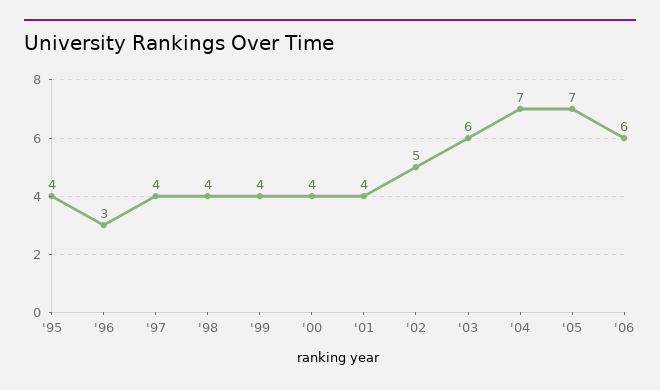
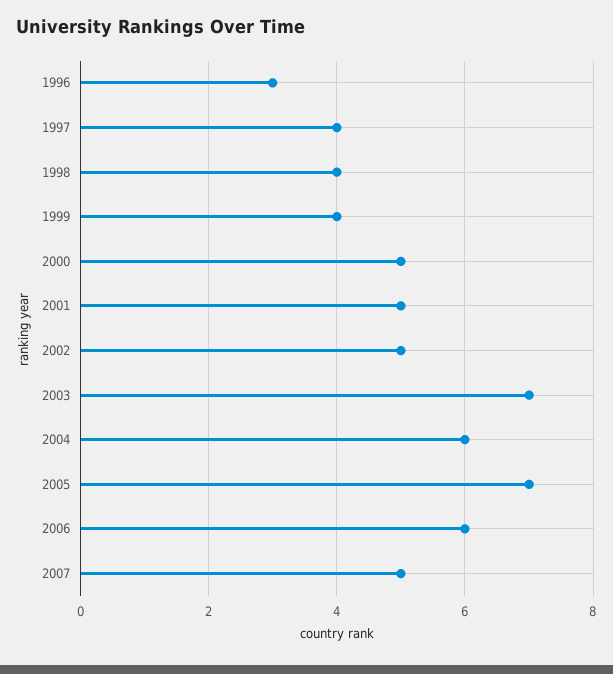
'95: 4 -> none
'00: 4 -> 5
'01: 4 -> 5
'03: 6 -> 7
'04: 7 -> 6
2007: none -> 5

